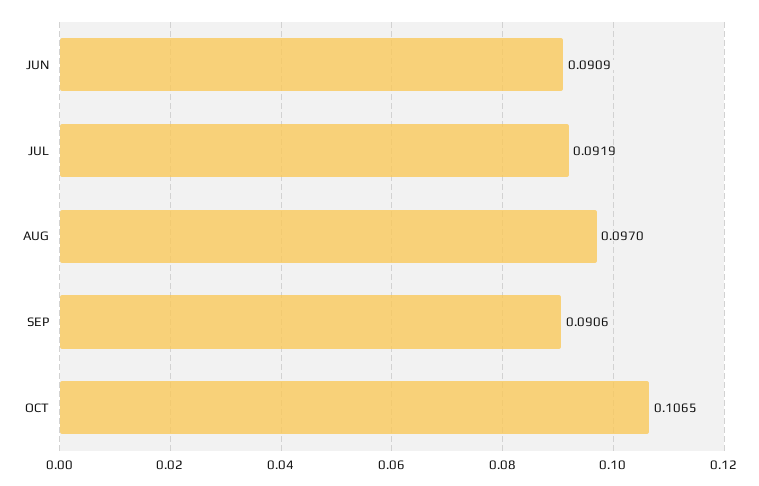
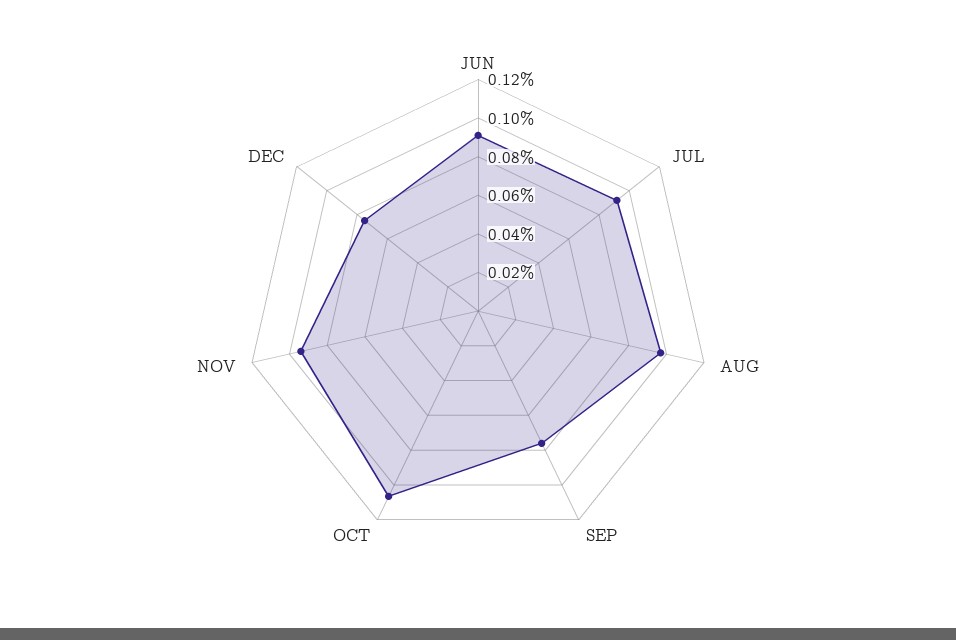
SEP: 0.0906 -> 0.075
NOV: none -> 0.095
DEC: none -> 0.075

